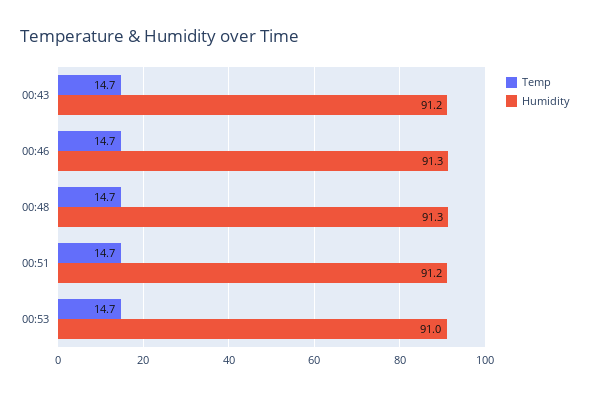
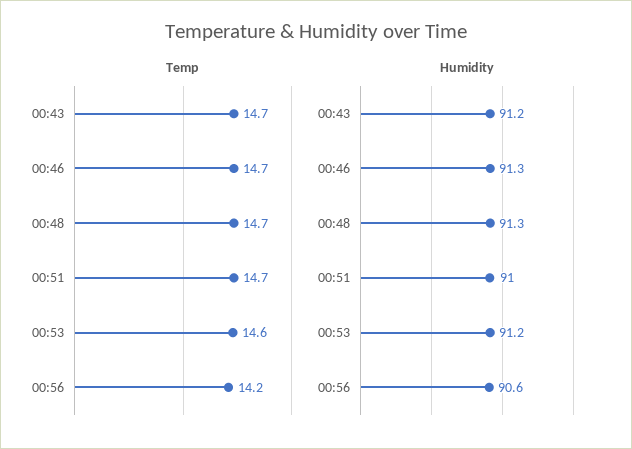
Humidity, 00:51: 91.2 -> 91
Temp, 00:53: 14.7 -> 14.6
Humidity, 00:53: 91 -> 91.2
Temp, 00:56: none -> 14.2
Humidity, 00:56: none -> 90.6

